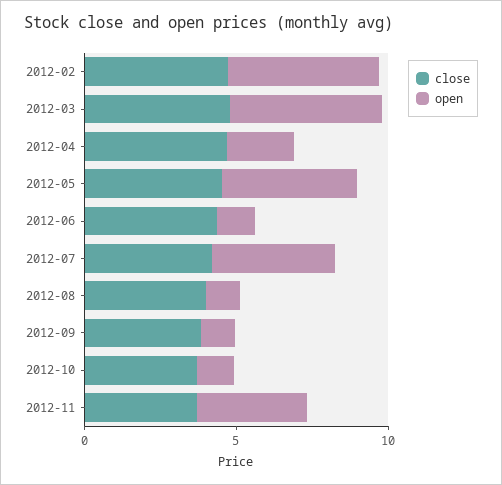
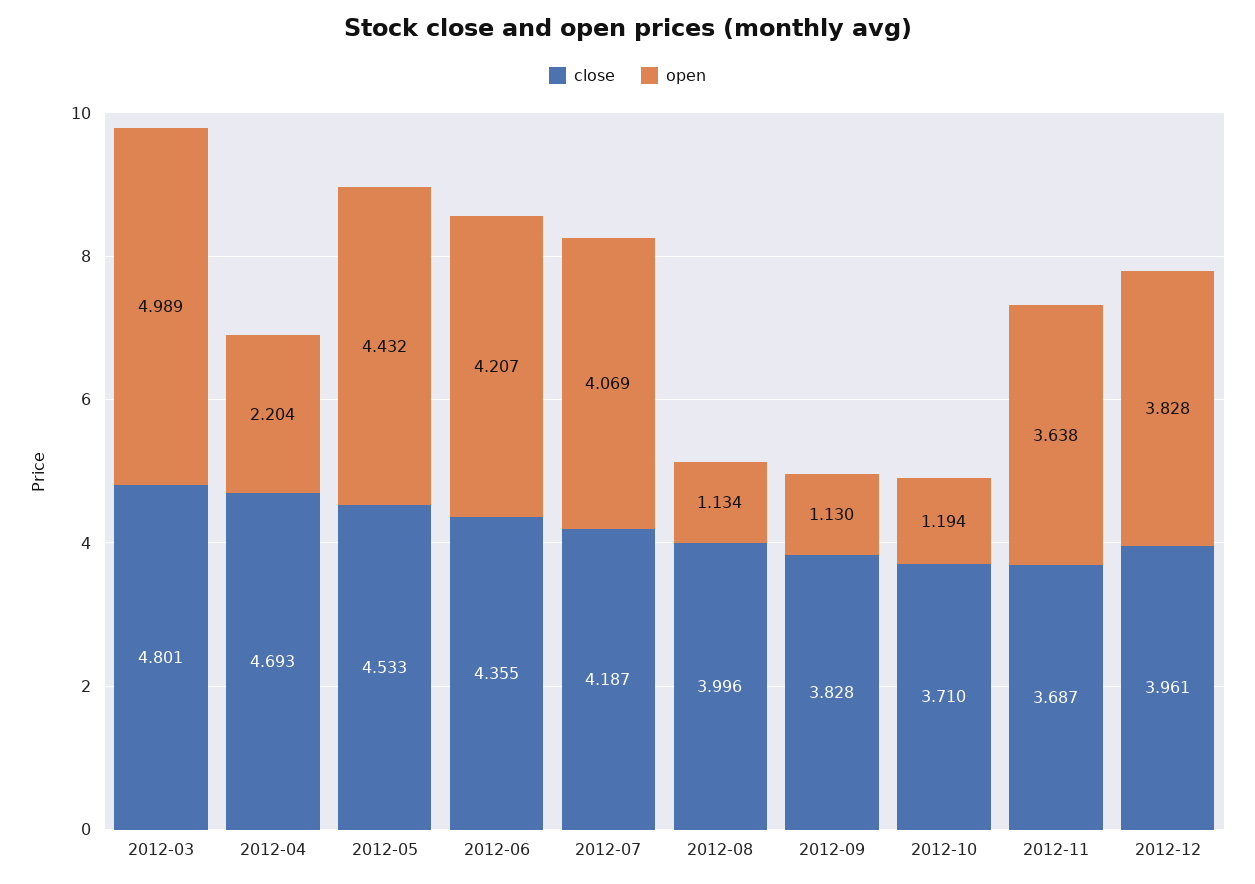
close, 2012-02: 5 -> none
open, 2012-02: 5 -> none
open, 2012-06: 1 -> 4.207
close, 2012-12: none -> 3.961
open, 2012-12: none -> 3.828

